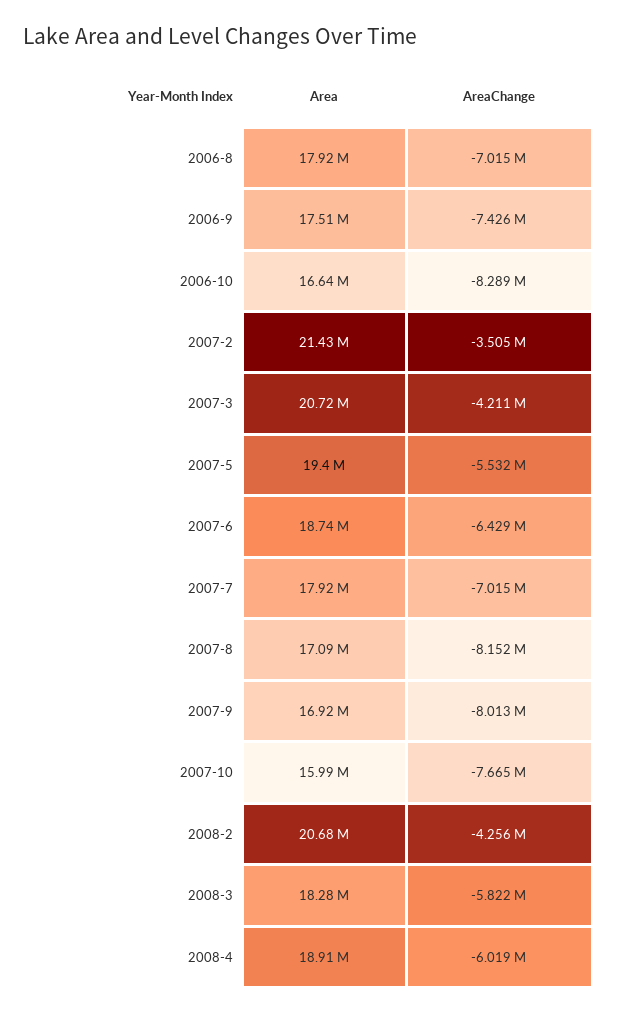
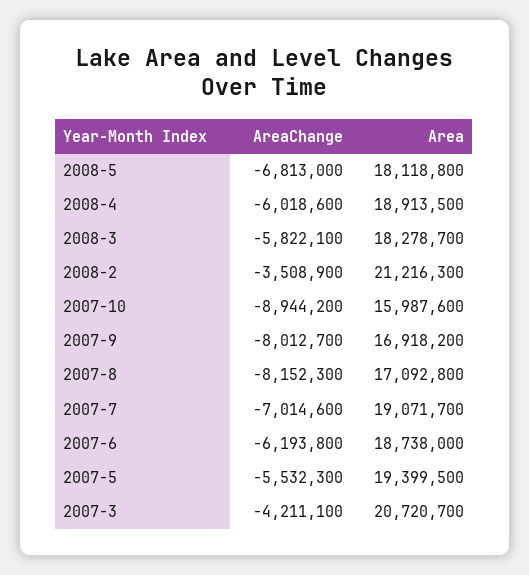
Area, 2006-8: 17920000 -> none
AreaChange, 2006-8: -7015000 -> none
Area, 2006-9: 17510000 -> none
AreaChange, 2006-9: -7426000 -> none
Area, 2006-10: 16640000 -> none
AreaChange, 2006-10: -8289000 -> none
Area, 2007-2: 21430000 -> none
AreaChange, 2007-2: -3505000 -> none
AreaChange, 2007-6: -6429000 -> -6193800
Area, 2007-7: 17920000 -> 19071700
AreaChange, 2007-10: -7665000 -> -8944200
Area, 2008-2: 20680000 -> 21216300
AreaChange, 2008-2: -4256000 -> -3508900
AreaChange, 2008-5: none -> -6813000
Area, 2008-5: none -> 18118800

